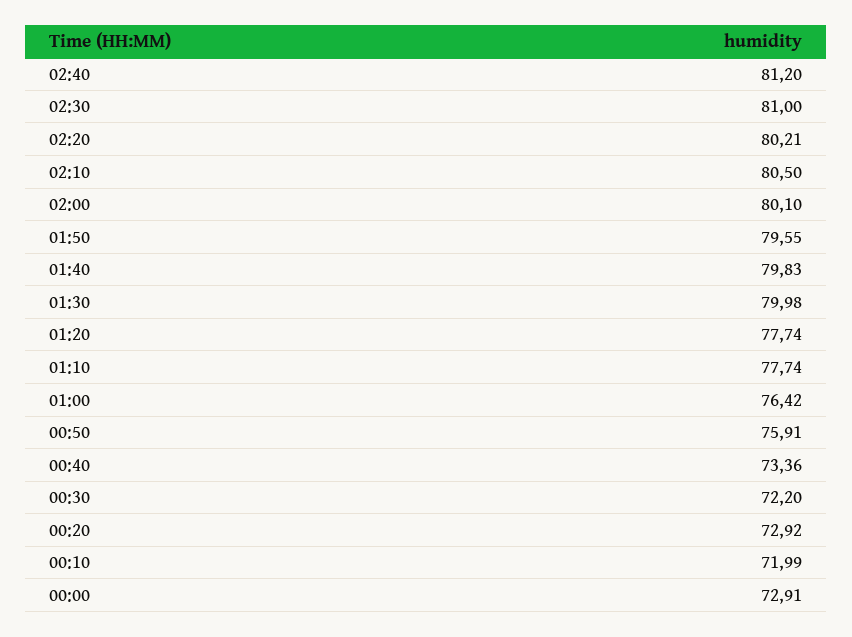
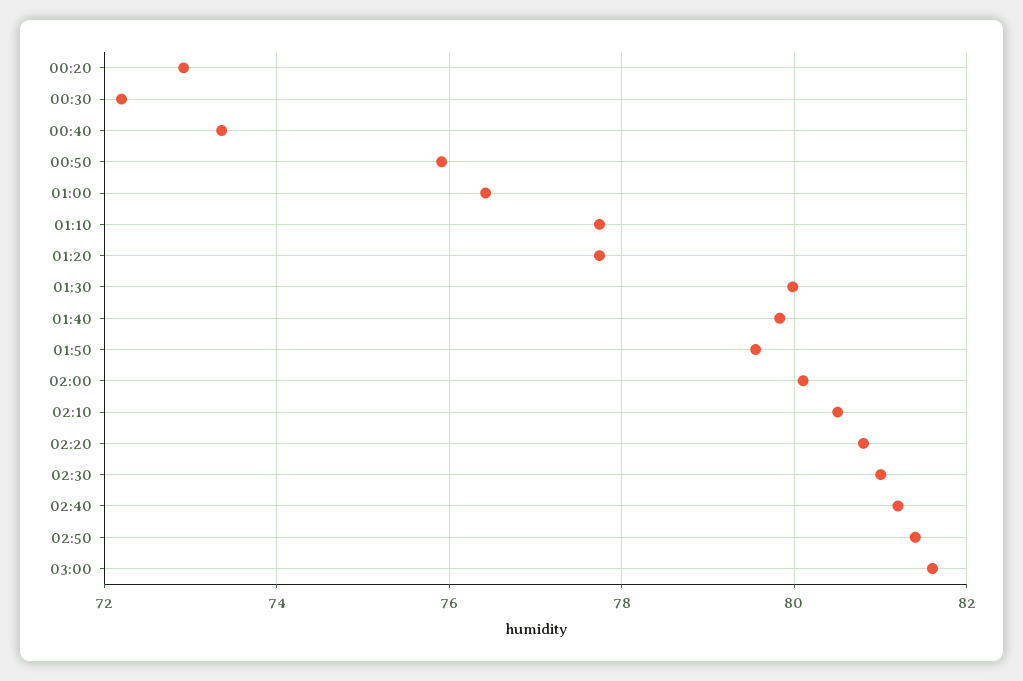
02:20: 80.21 -> 80.8
00:10: 71.99 -> none
00:00: 72.91 -> none
02:50: none -> 81.4
03:00: none -> 81.6

